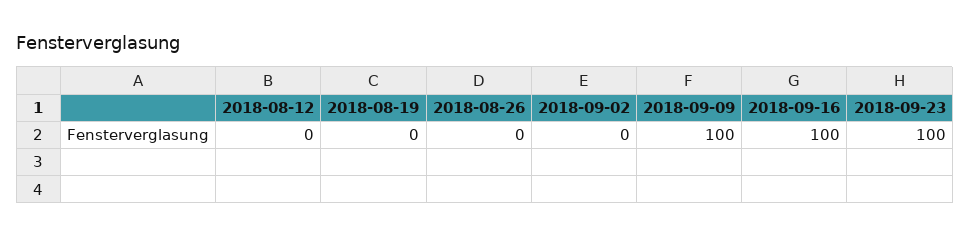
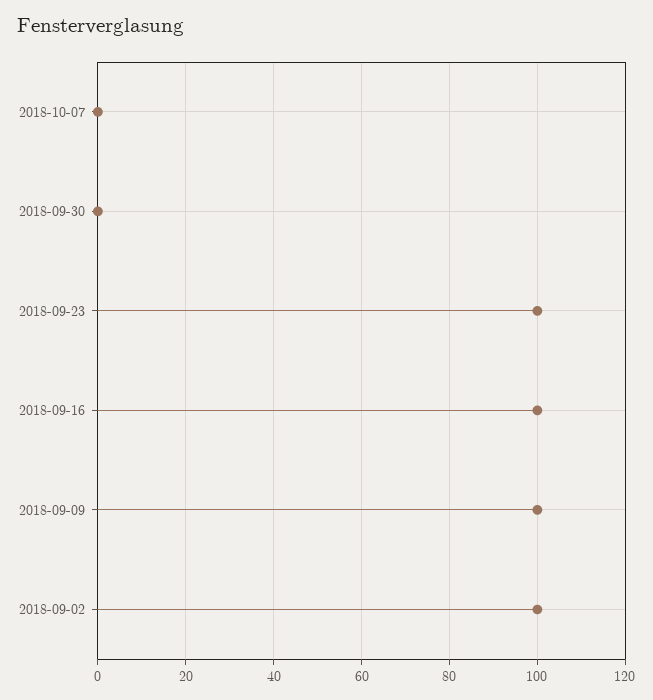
2018-08-12: 0 -> none
2018-08-19: 0 -> none
2018-08-26: 0 -> none
2018-09-02: 0 -> 100
2018-10-07: none -> 0
2018-09-30: none -> 0

